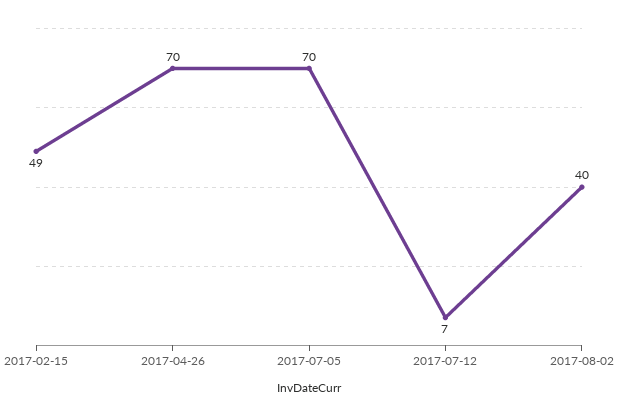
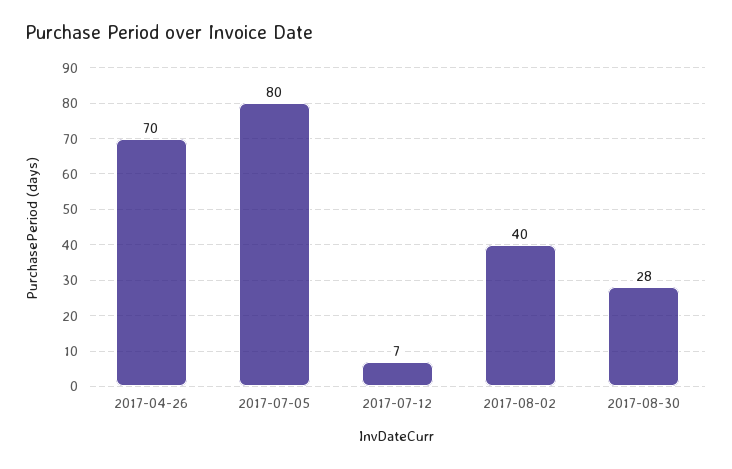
2017-02-15: 49 -> none
2017-07-05: 70 -> 80
2017-08-30: none -> 28

